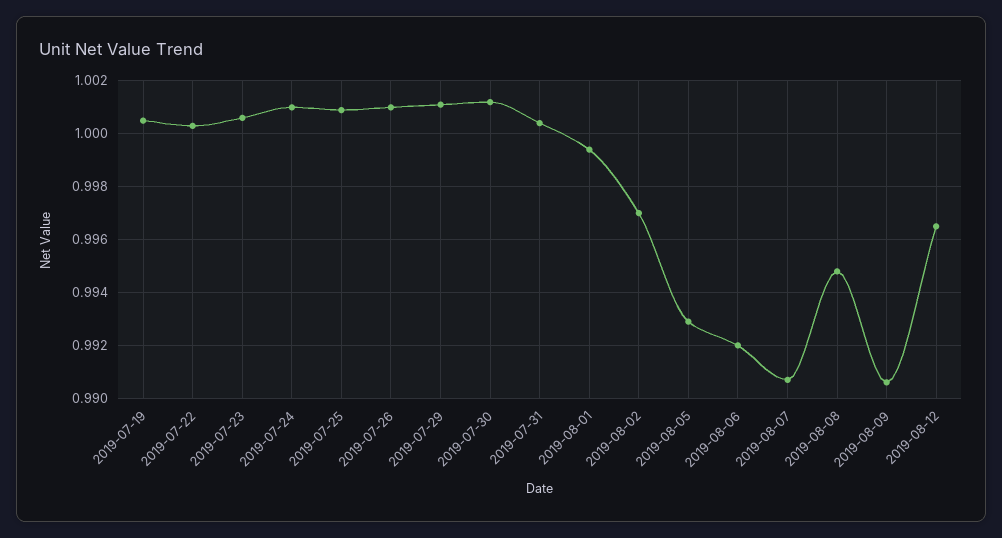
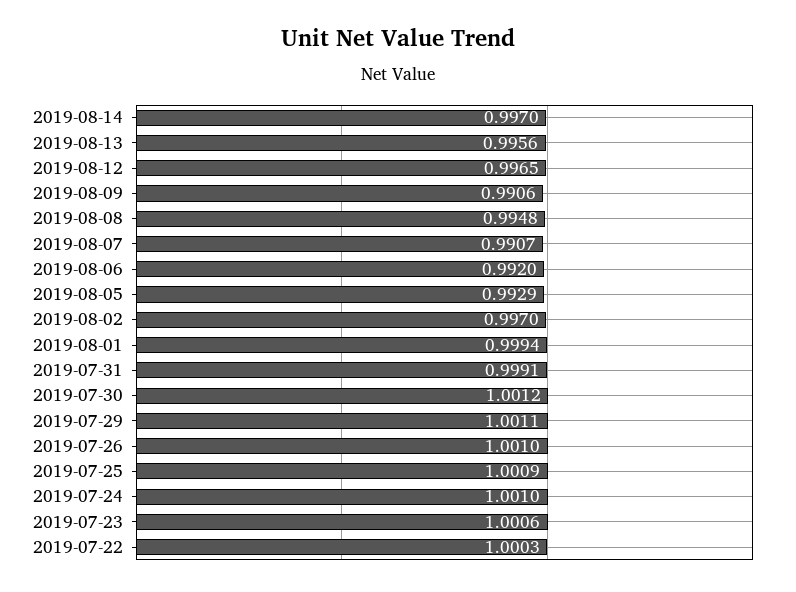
2019-07-19: 1.0005 -> none
2019-07-31: 1.0005 -> 0.9991
2019-08-14: none -> 0.997
2019-08-13: none -> 0.9956

